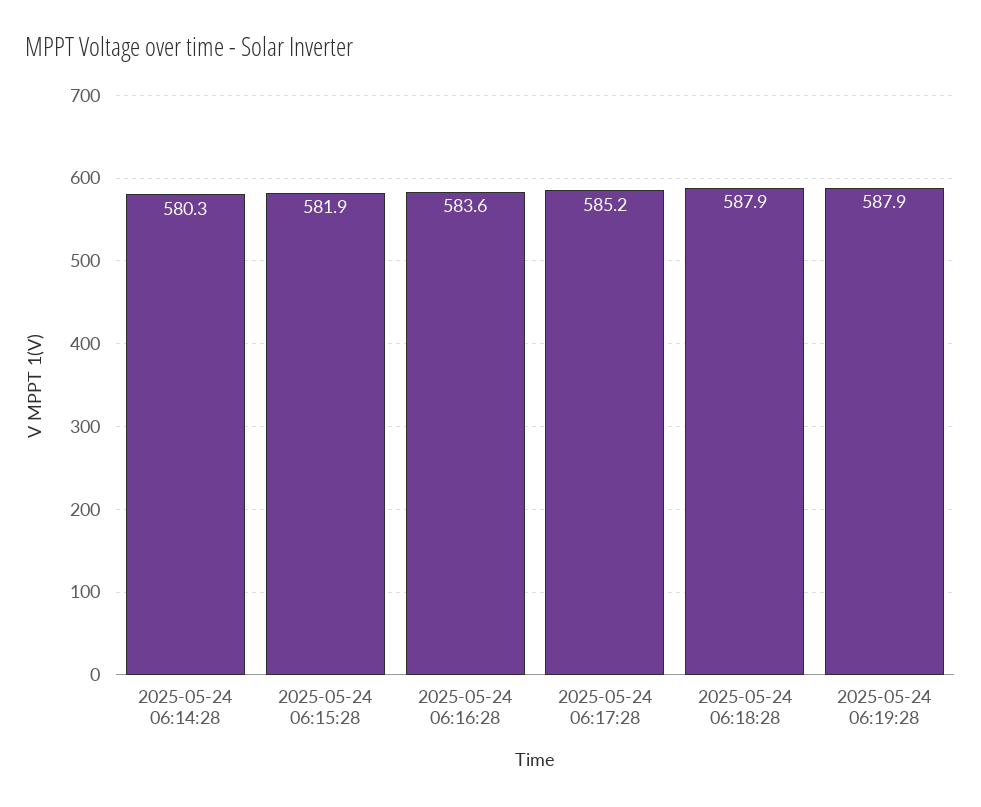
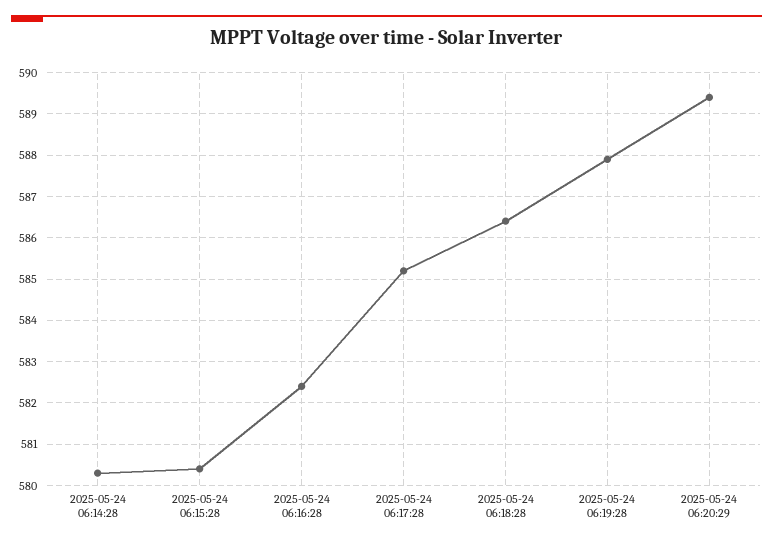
2025-05-24 06:15:28: 581.9 -> 580.5
2025-05-24 06:16:28: 583.6 -> 582.5
2025-05-24 06:18:28: 587.9 -> 586.5
2025-05-24 06:20:29: none -> 589.5

